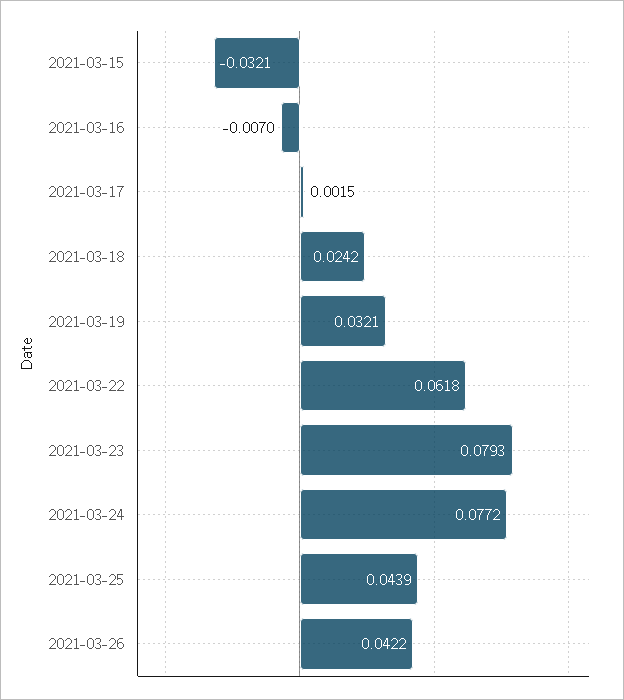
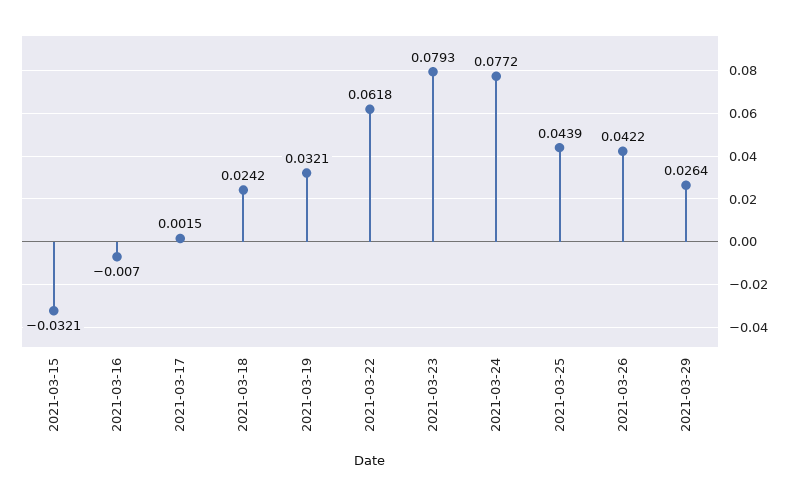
2021-03-29: none -> 0.0264

